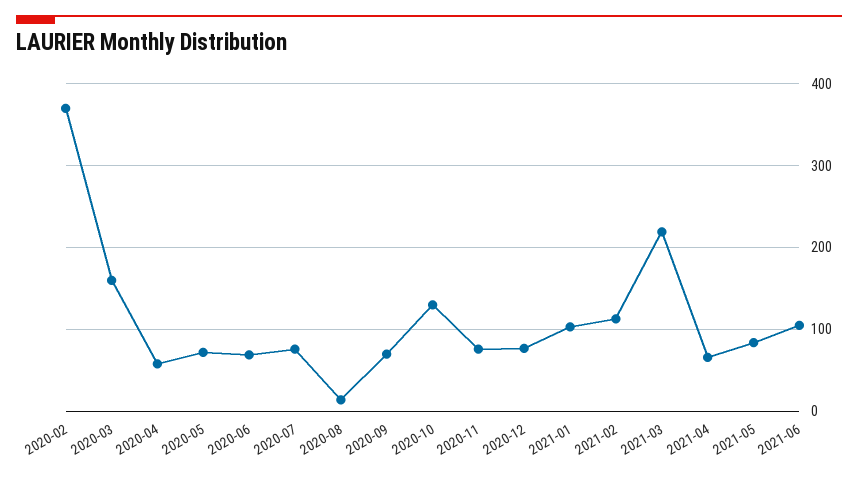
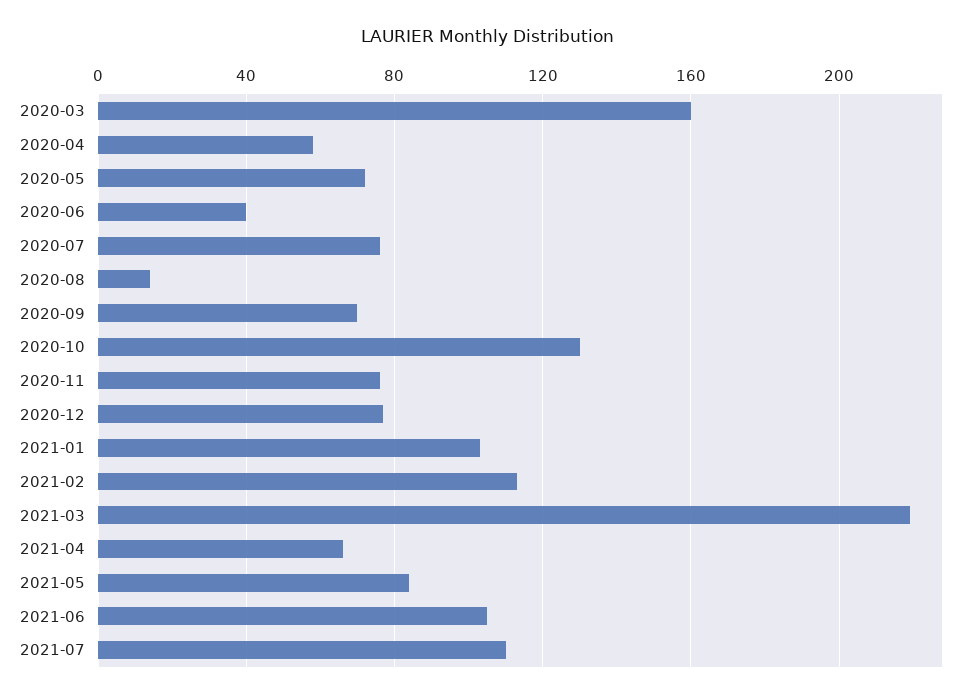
2020-02: 370 -> none
2020-06: 70 -> 40
2021-07: none -> 110

